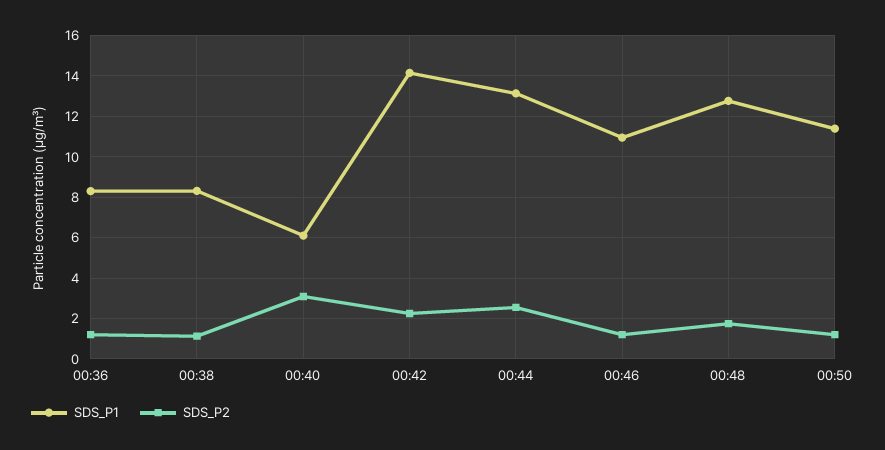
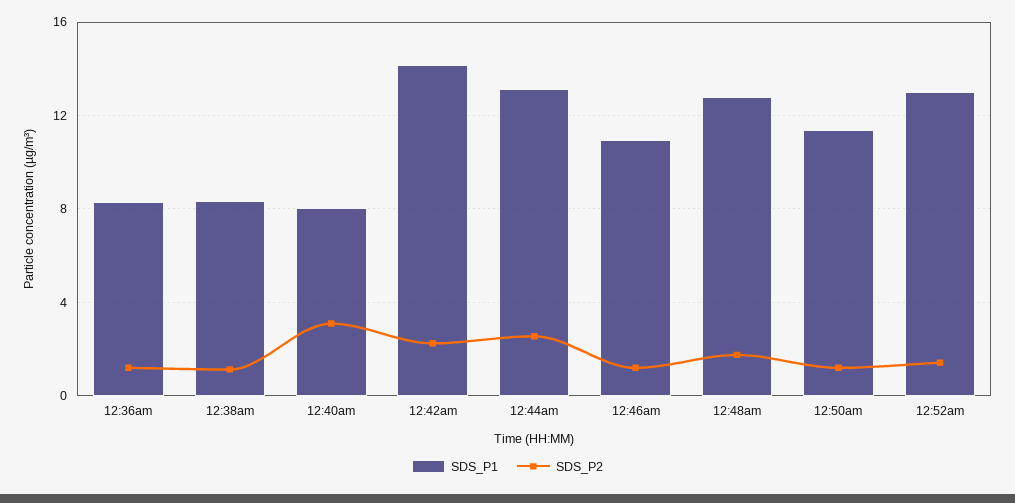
SDS_P1, 00:40: 6 -> 8
SDS_P1, 12:52am: none -> 13
SDS_P2, 12:52am: none -> 1.5

